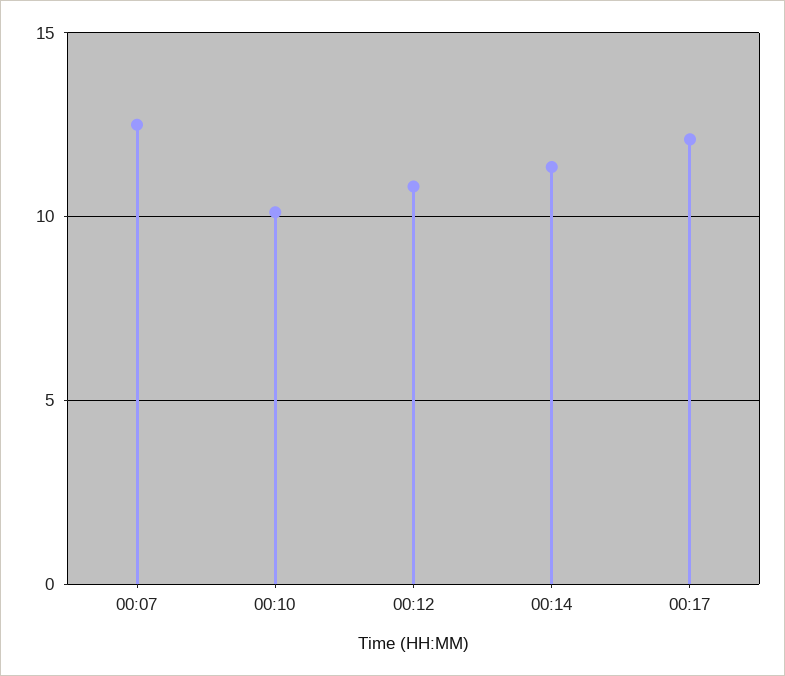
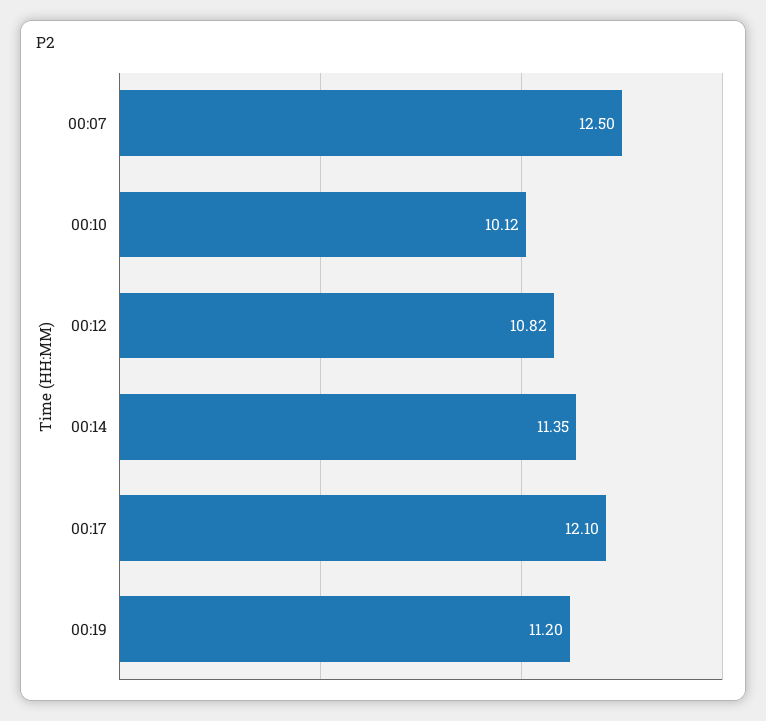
00:19: none -> 11.2

